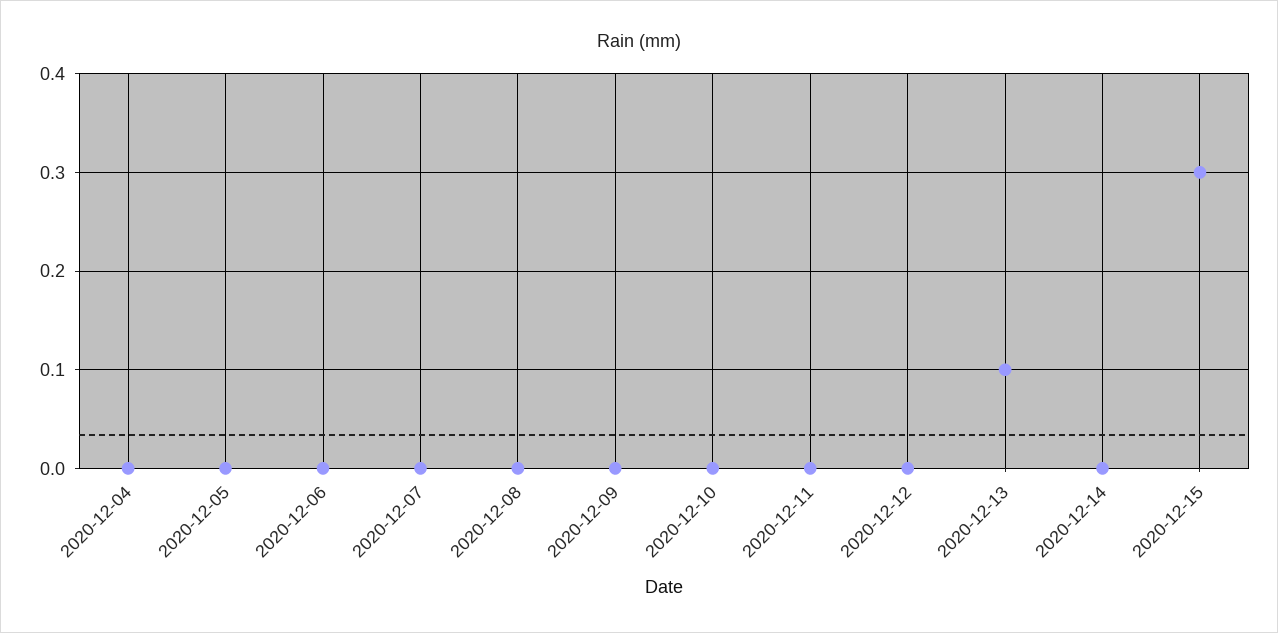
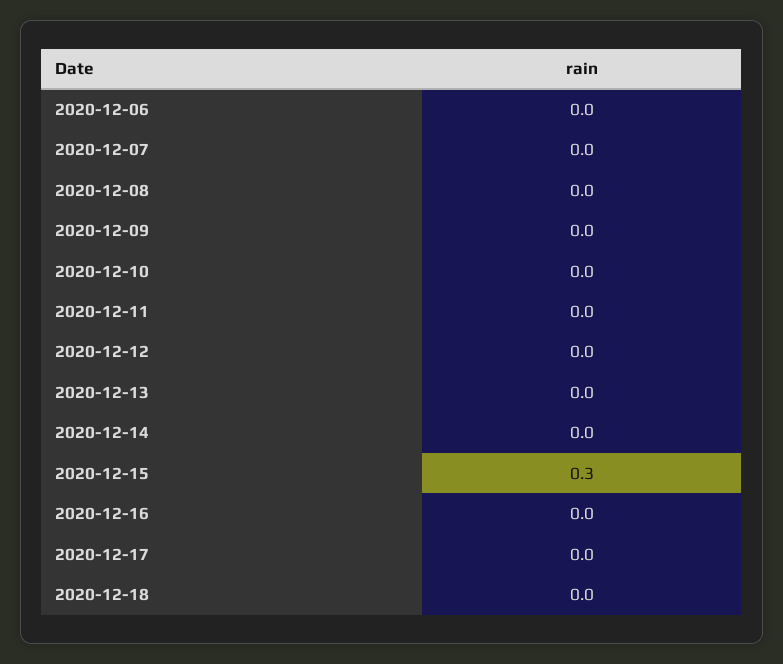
2020-12-04: 0 -> none
2020-12-05: 0 -> none
2020-12-13: 0.1 -> 0
2020-12-16: none -> 0
2020-12-17: none -> 0
2020-12-18: none -> 0

